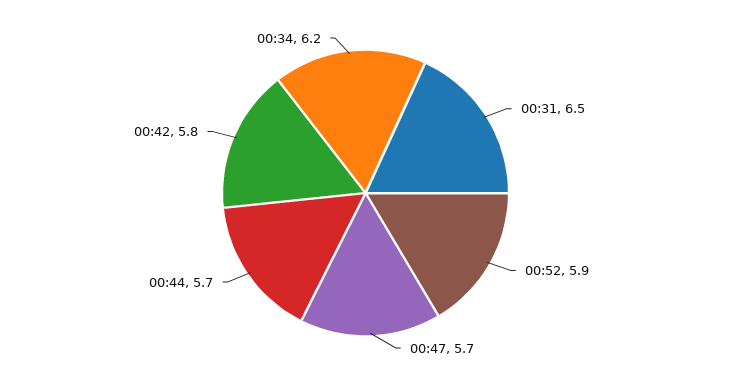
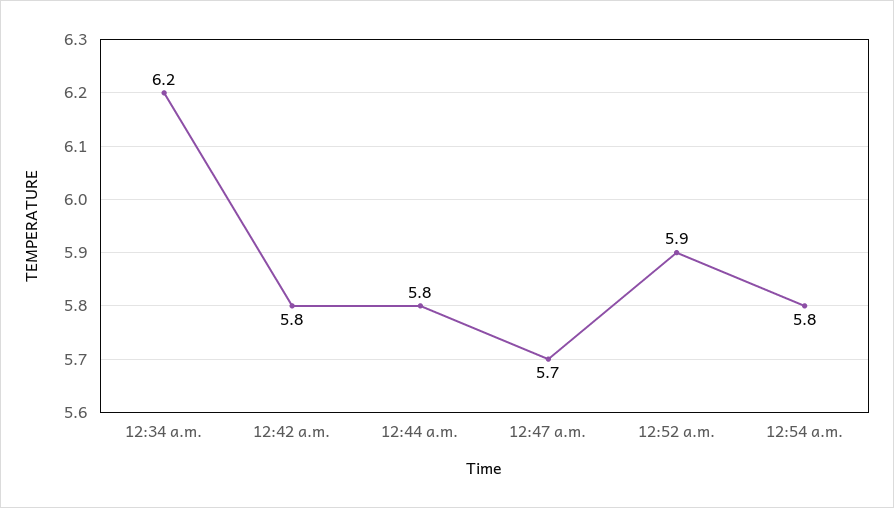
00:31: 6.5 -> none
00:44: 5.7 -> 5.8
12:54 a.m.: none -> 5.8

